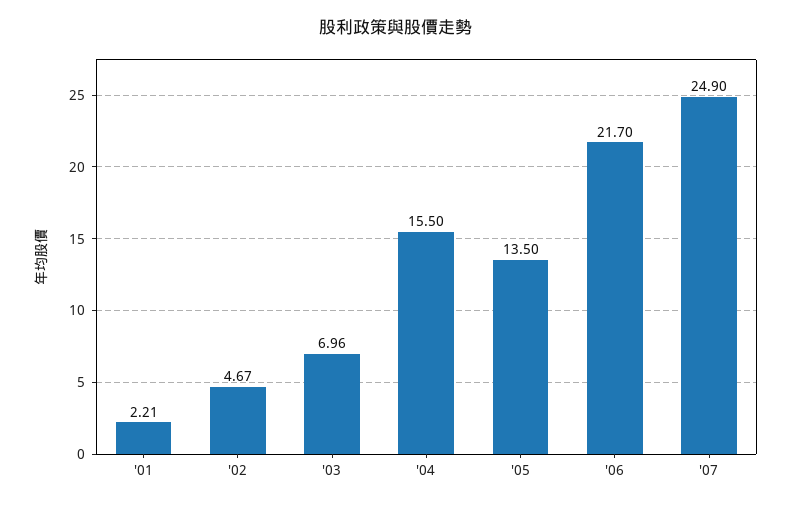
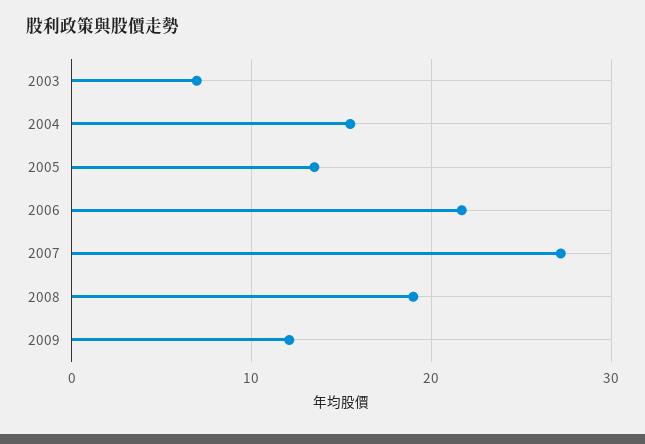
'01: 2.21 -> none
'02: 4.67 -> none
'07: 24.9 -> 27
2008: none -> 19
2009: none -> 12

